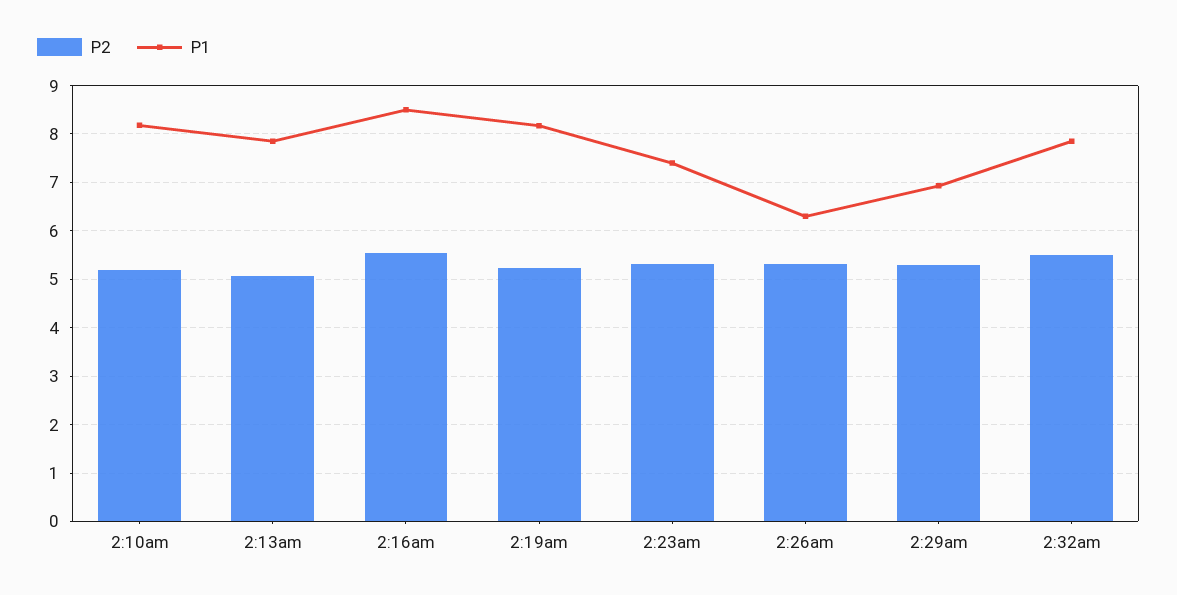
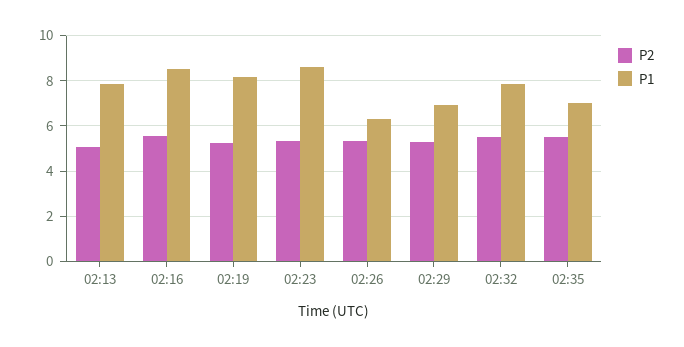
P2, 2:10am: 5.2 -> none
P1, 2:10am: 8.2 -> none
P1, 2:23am: 7.4 -> 8.5
P2, 02:35: none -> 5.5
P1, 02:35: none -> 7

